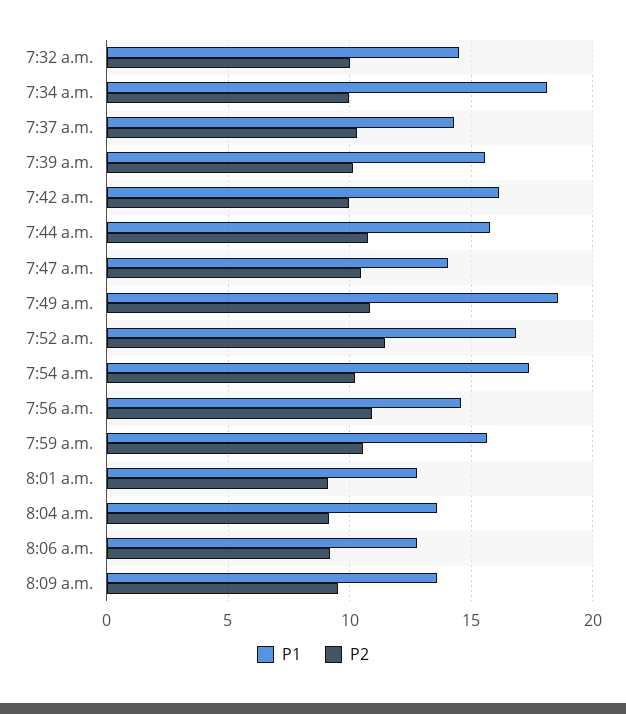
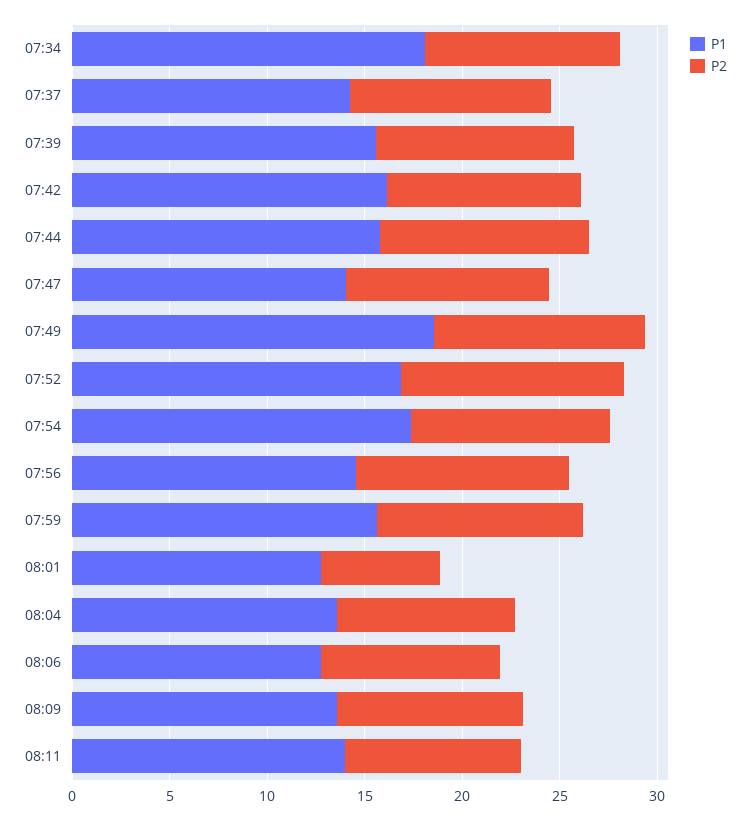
P1, 7:32 a.m.: 14.5 -> none
P2, 7:32 a.m.: 10 -> none
P2, 8:01 a.m.: 9 -> 6
P1, 08:11: none -> 14
P2, 08:11: none -> 9

